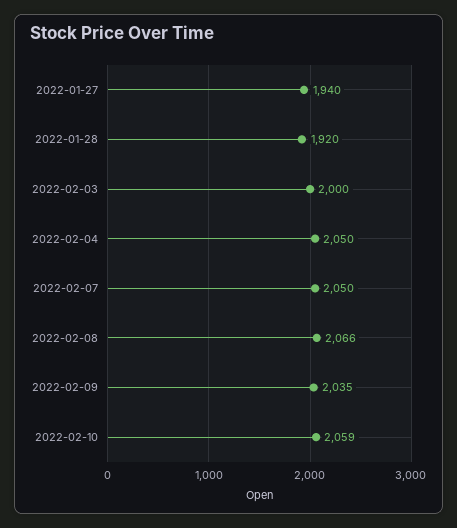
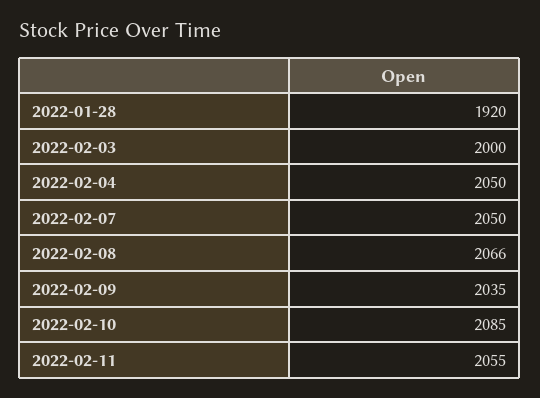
2022-01-27: 1940 -> none
2022-02-10: 2059 -> 2085
2022-02-11: none -> 2055

